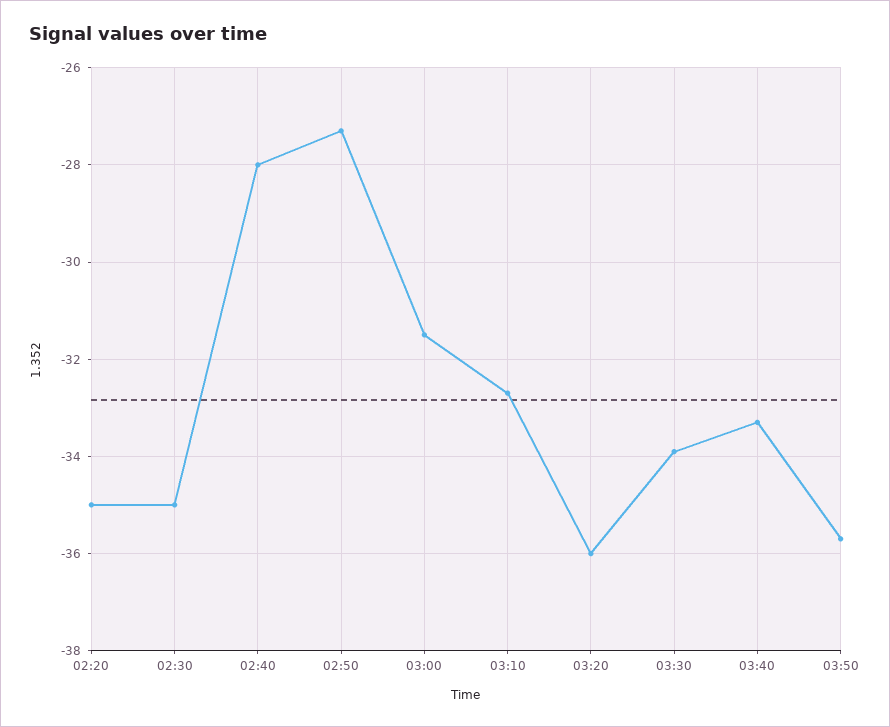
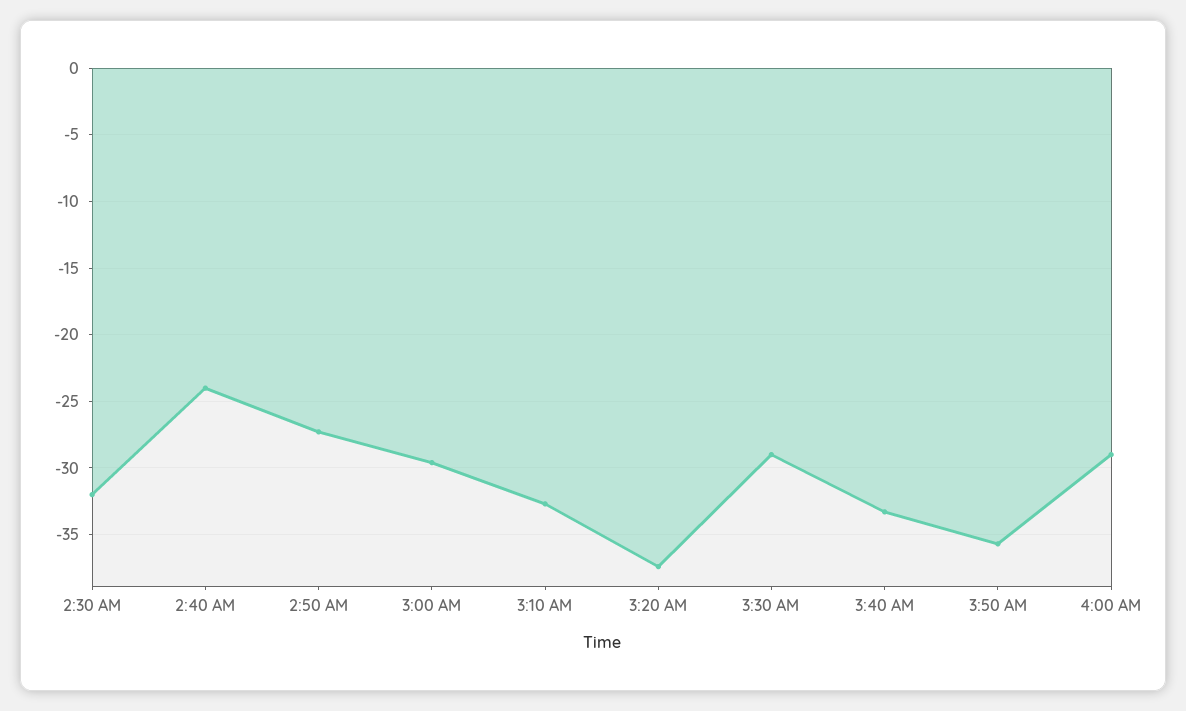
02:20: -35 -> none
02:30: -35 -> -32
02:40: -28 -> -24
03:00: -31.5 -> -29.5
03:20: -36 -> -37.5
03:30: -34 -> -29
4:00 AM: none -> -29

